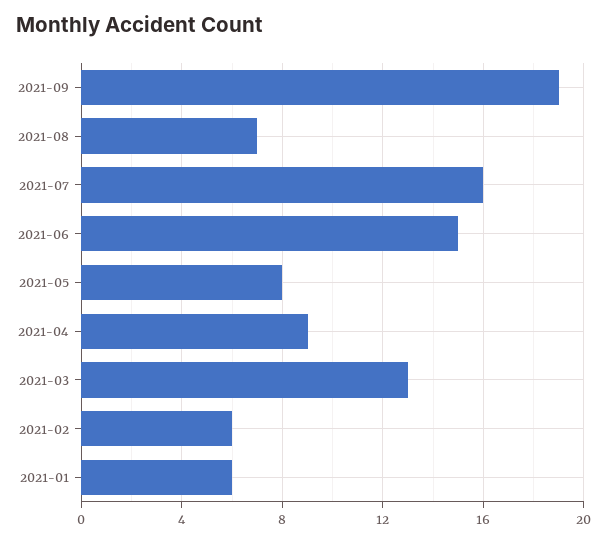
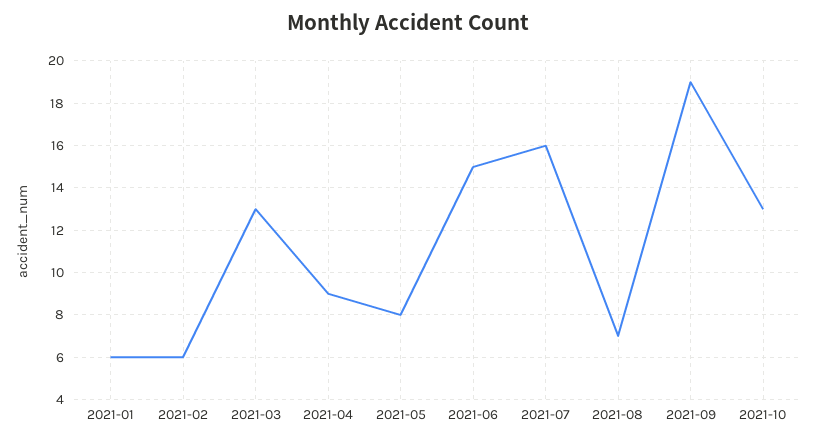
2021-10: none -> 13

